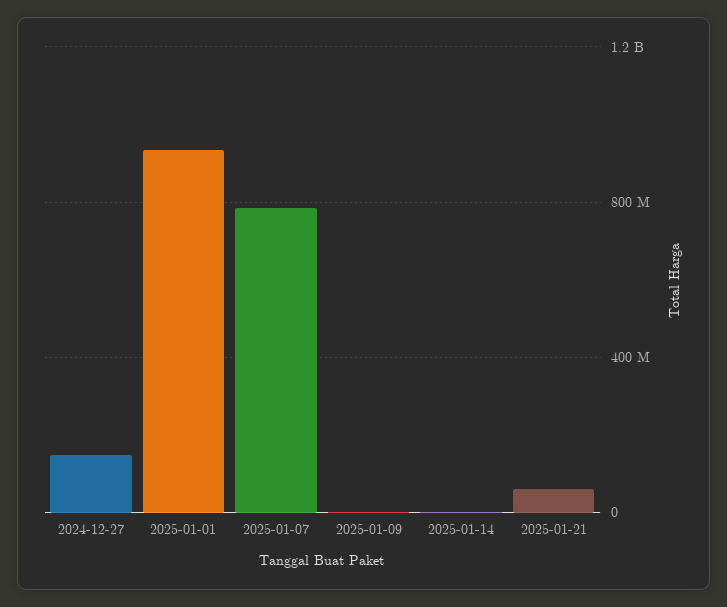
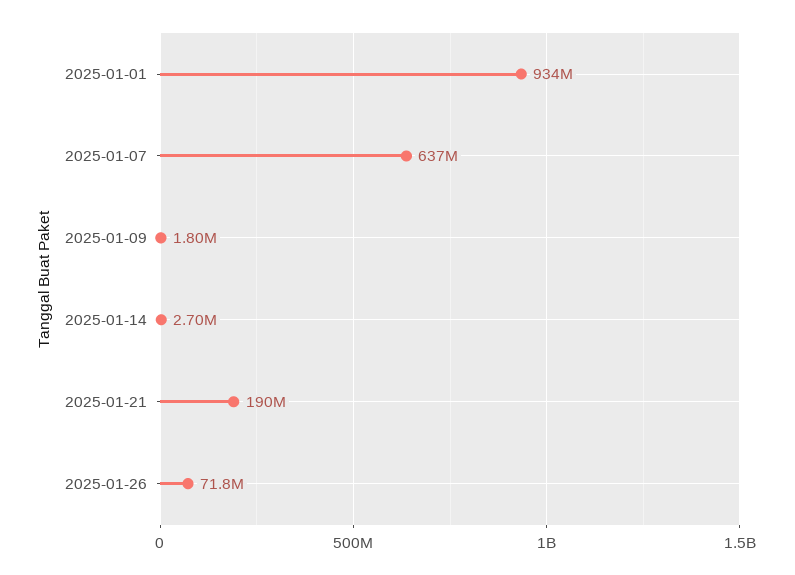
2024-12-27: 150000000 -> none
2025-01-07: 800000000 -> 637000000
2025-01-21: 50000000 -> 190000000
2025-01-26: none -> 71800000

